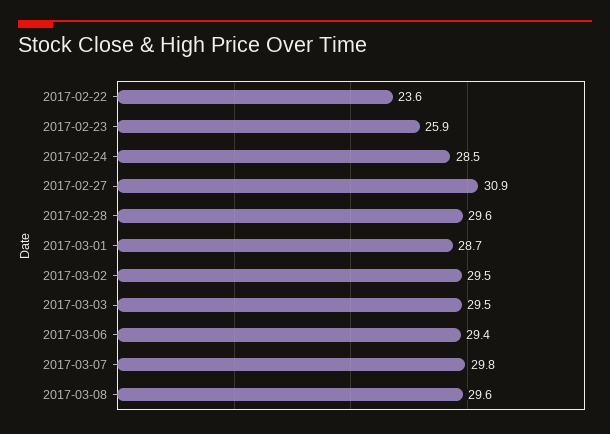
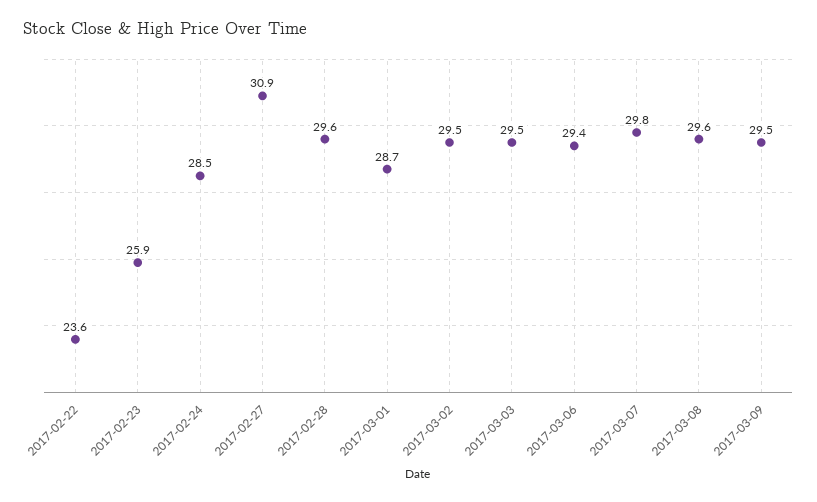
2017-03-09: none -> 29.5

